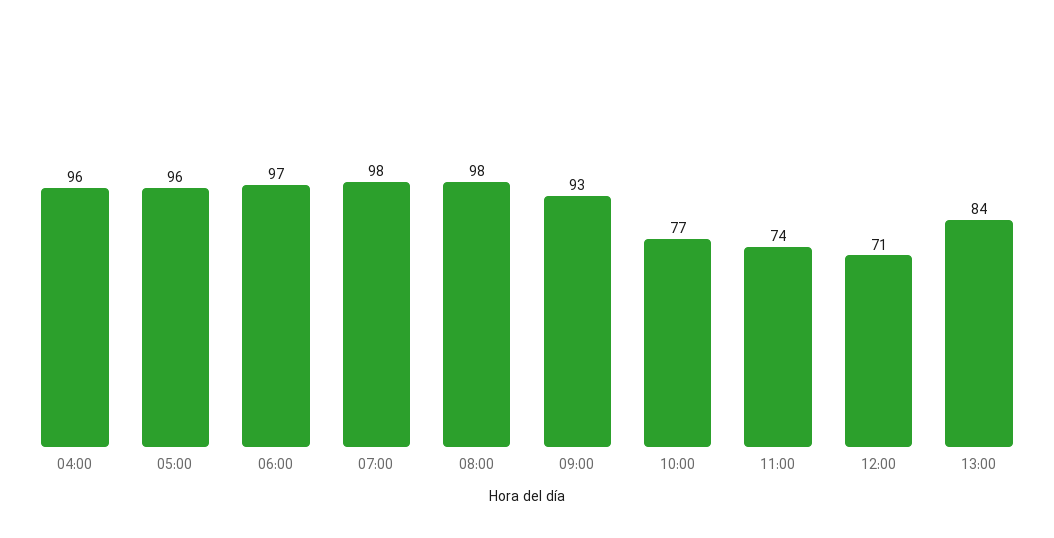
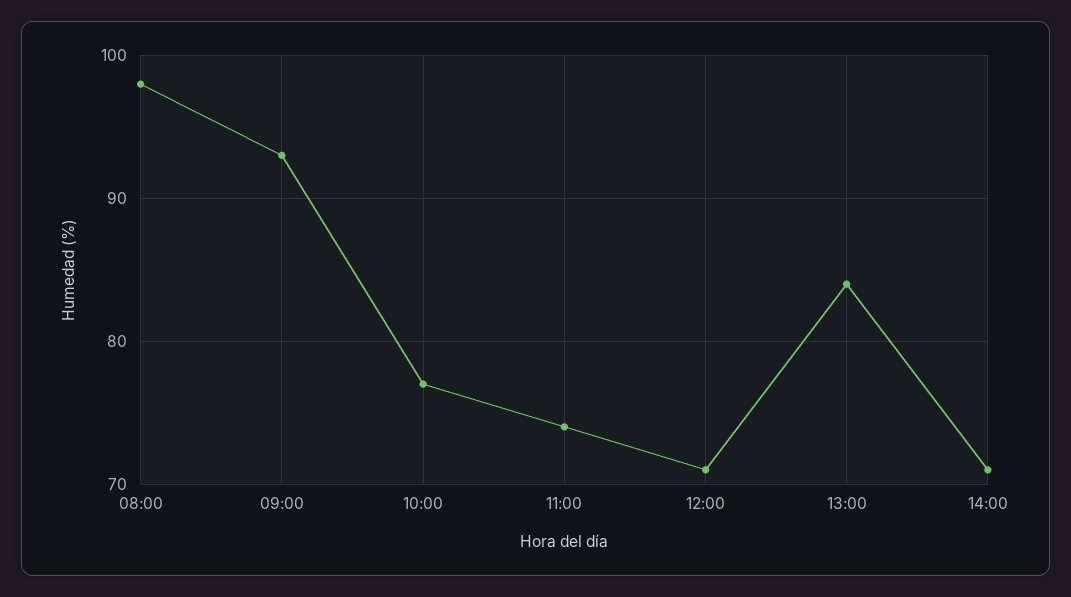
04:00: 96 -> none
05:00: 96 -> none
06:00: 97 -> none
07:00: 98 -> none
14:00: none -> 71

